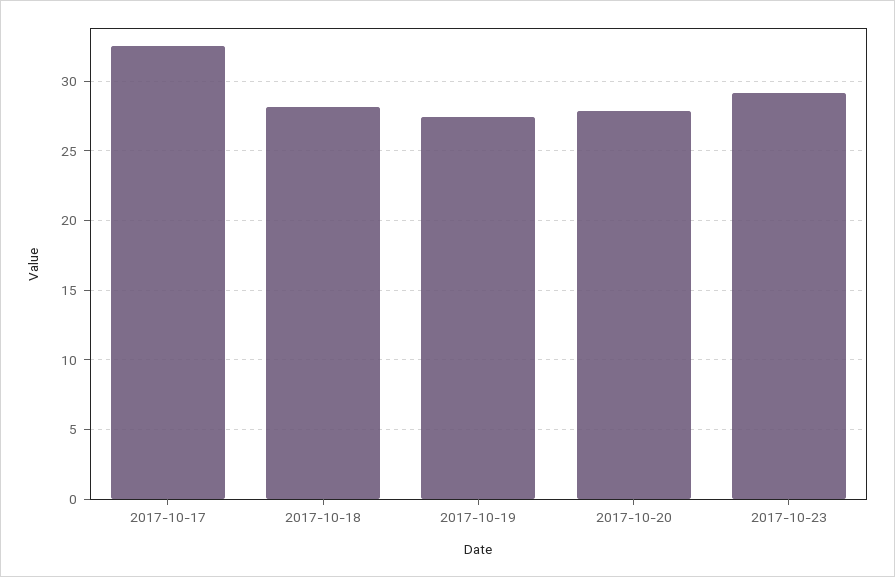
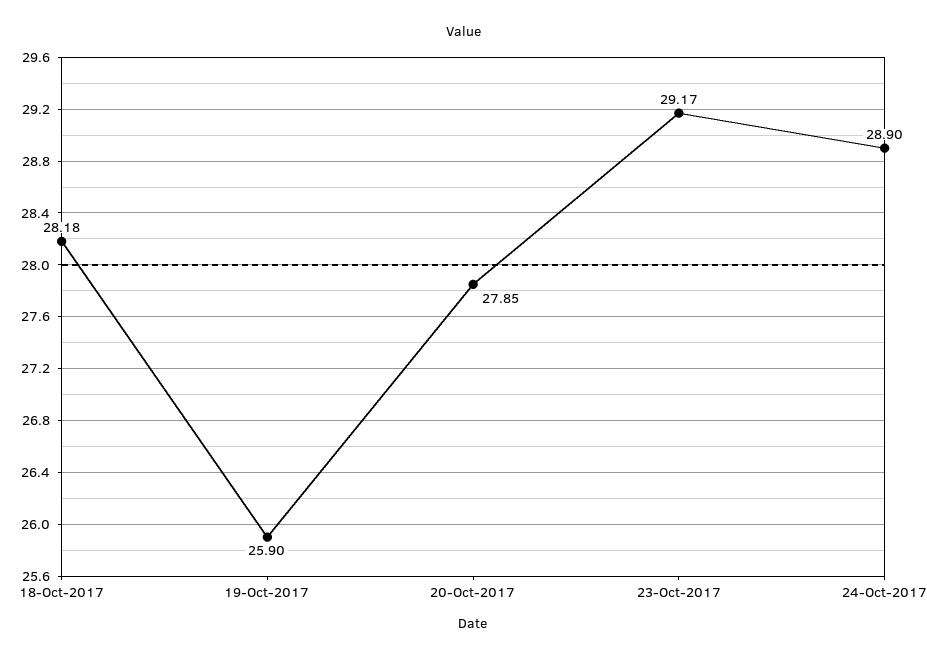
2017-10-17: 32.5 -> none
2017-10-19: 27.5 -> 25.9
24-Oct-2017: none -> 28.9

